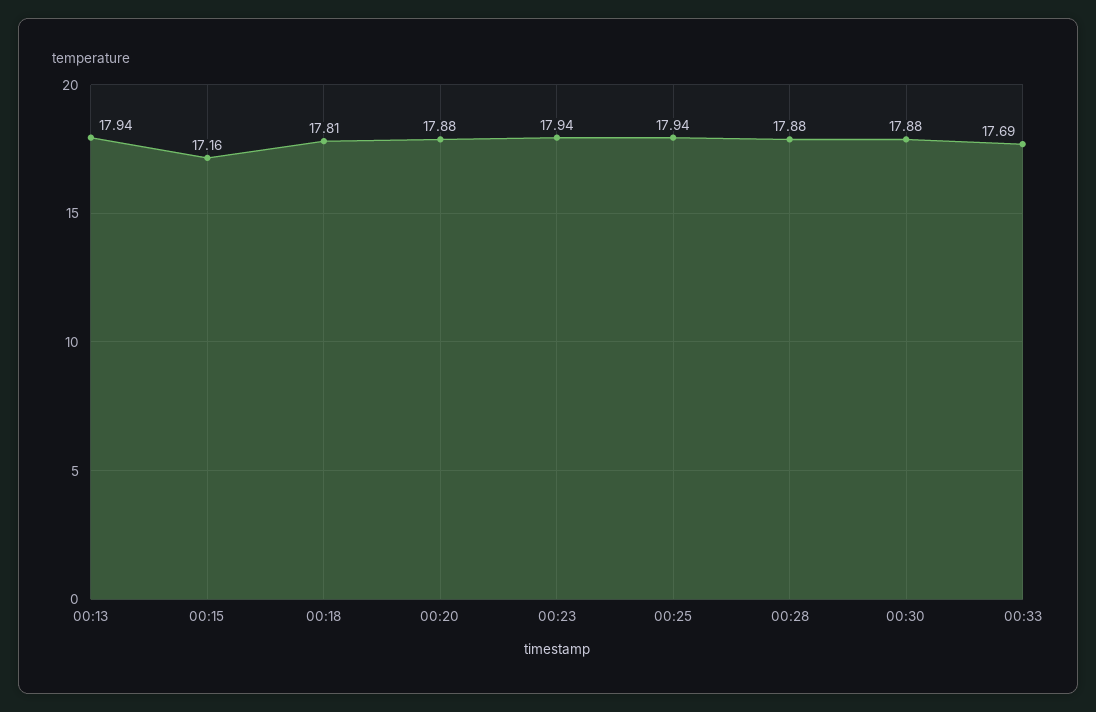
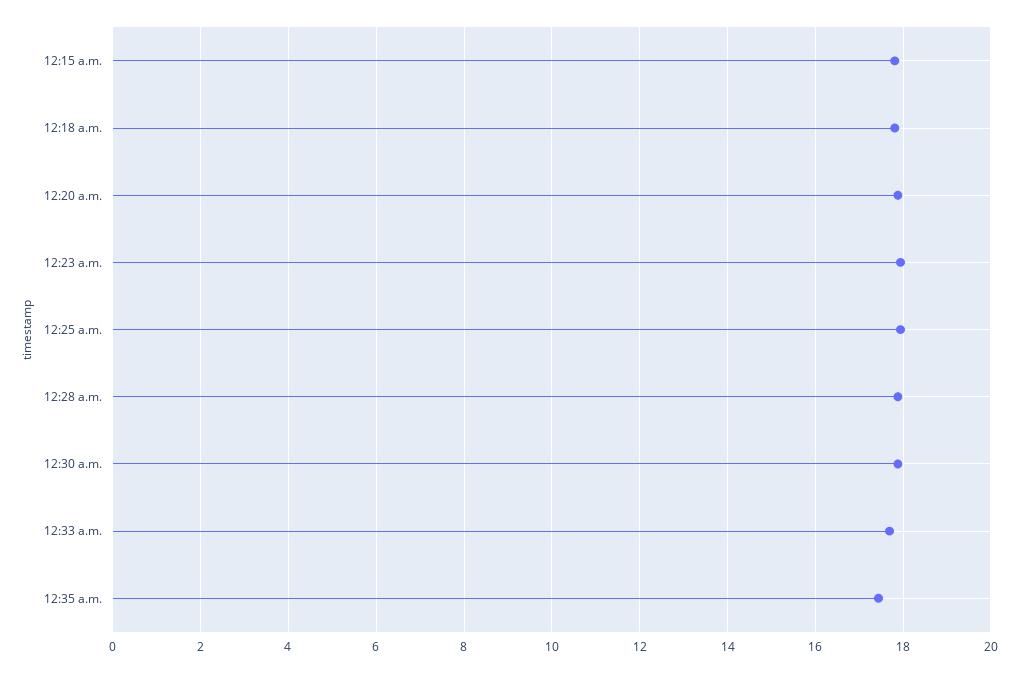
00:13: 17.94 -> none
00:15: 17.16 -> 17.8
12:35 a.m.: none -> 17.4

